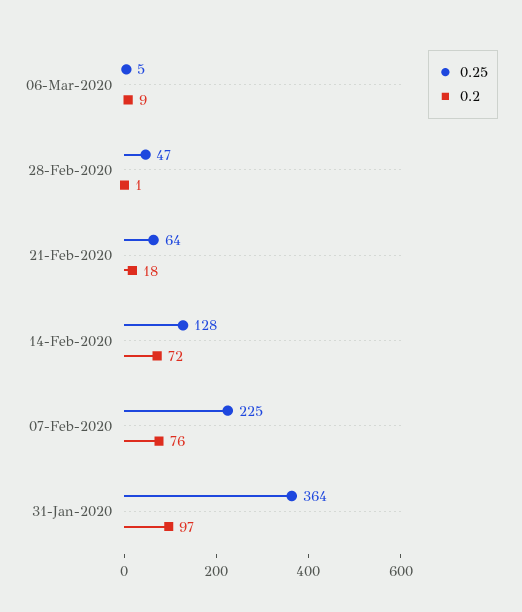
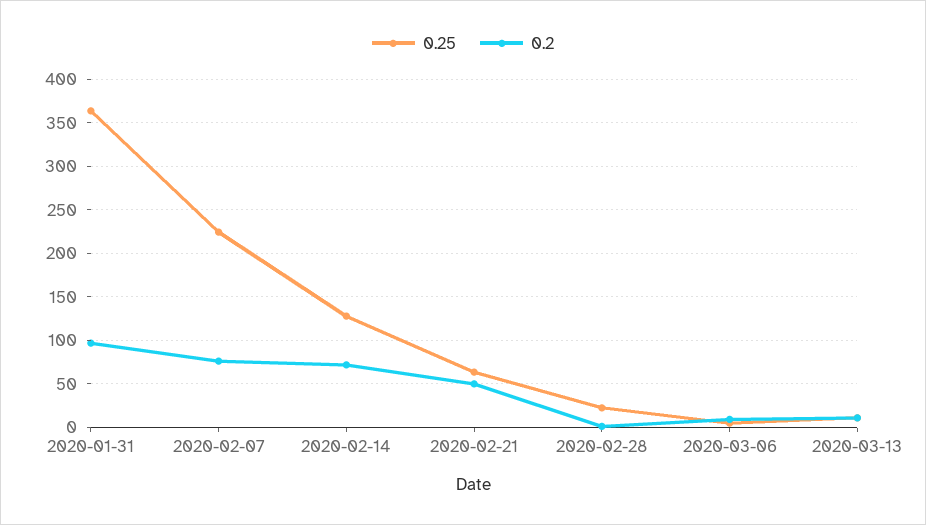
0.25, 28-Feb-2020: 47 -> 20
0.2, 21-Feb-2020: 18 -> 50
0.25, 2020-03-13: none -> 10
0.2, 2020-03-13: none -> 10

